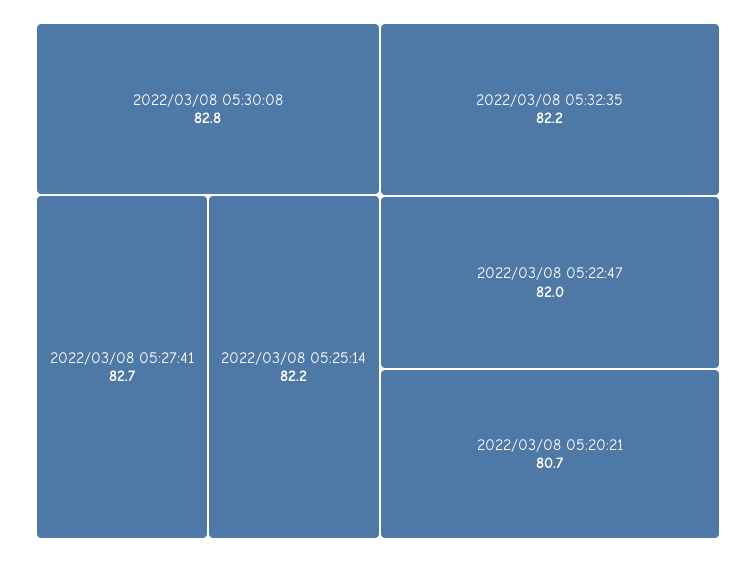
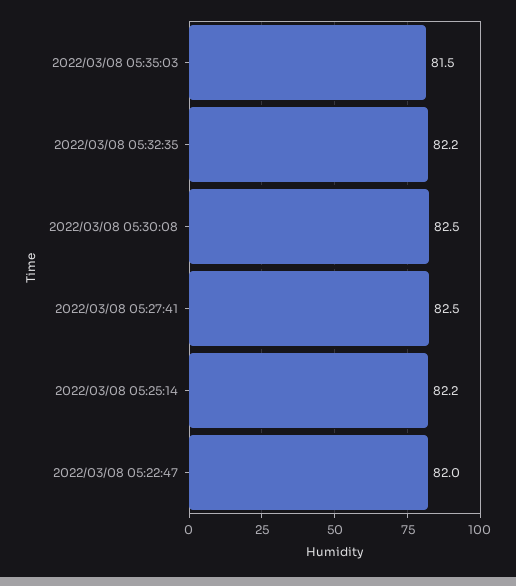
2022/03/08 05:30:08: 82.8 -> 82.5
2022/03/08 05:27:41: 82.7 -> 82.5
2022/03/08 05:20:21: 80.7 -> none
2022/03/08 05:35:03: none -> 81.5

